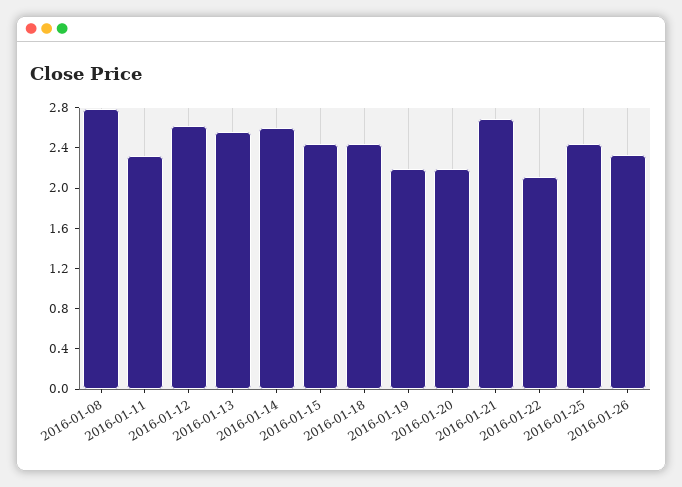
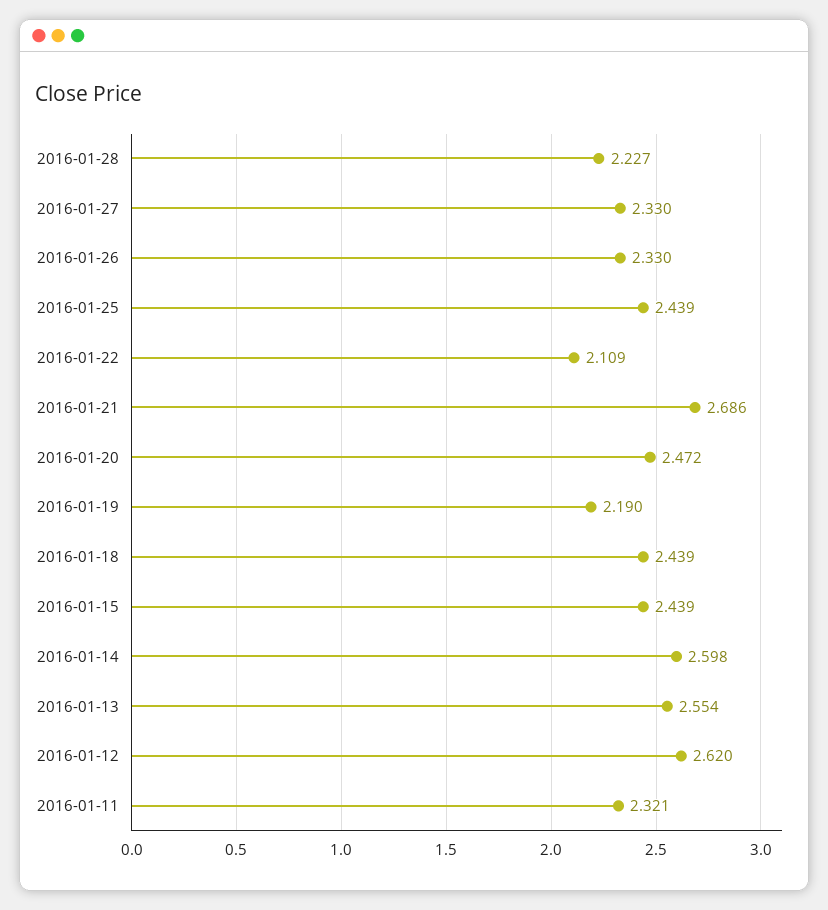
2016-01-08: 2.8 -> none
2016-01-20: 2.2 -> 2.472
2016-01-28: none -> 2.227
2016-01-27: none -> 2.33

